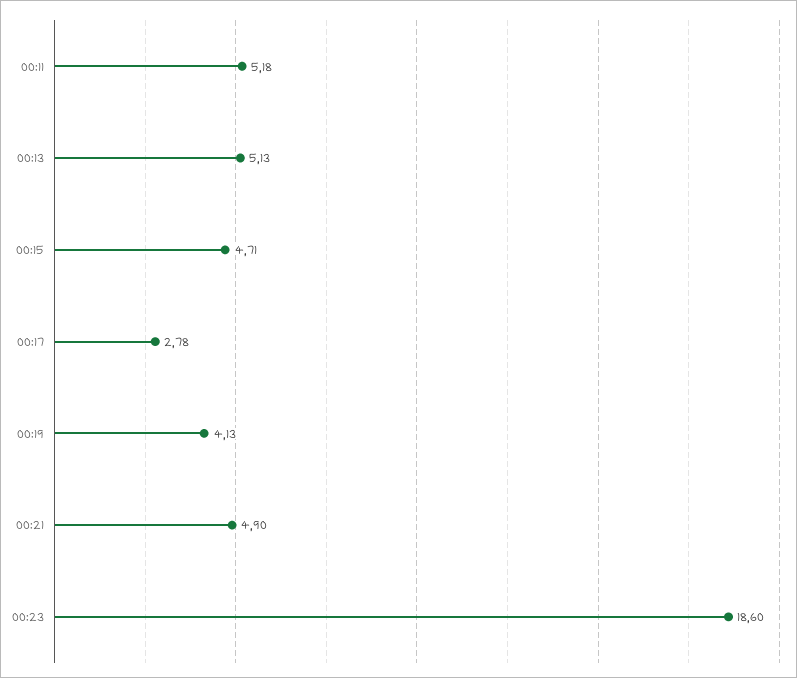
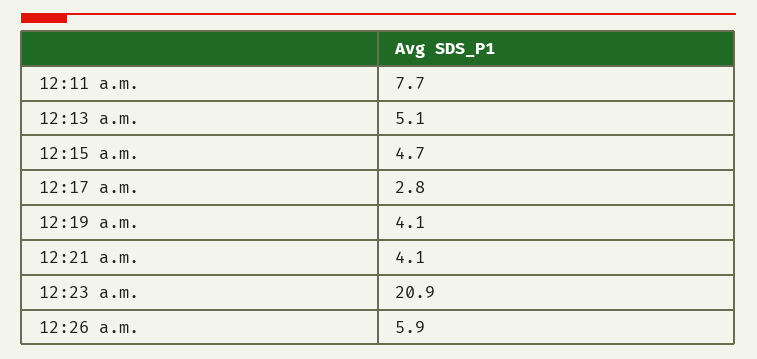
00:11: 5.18 -> 7.7
00:21: 4.9 -> 4.1
00:23: 18.6 -> 20.9
12:26 a.m.: none -> 5.9

